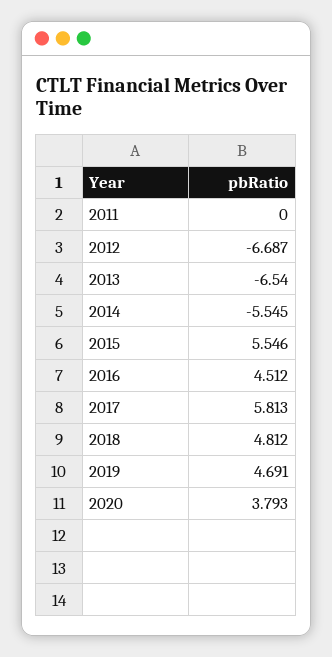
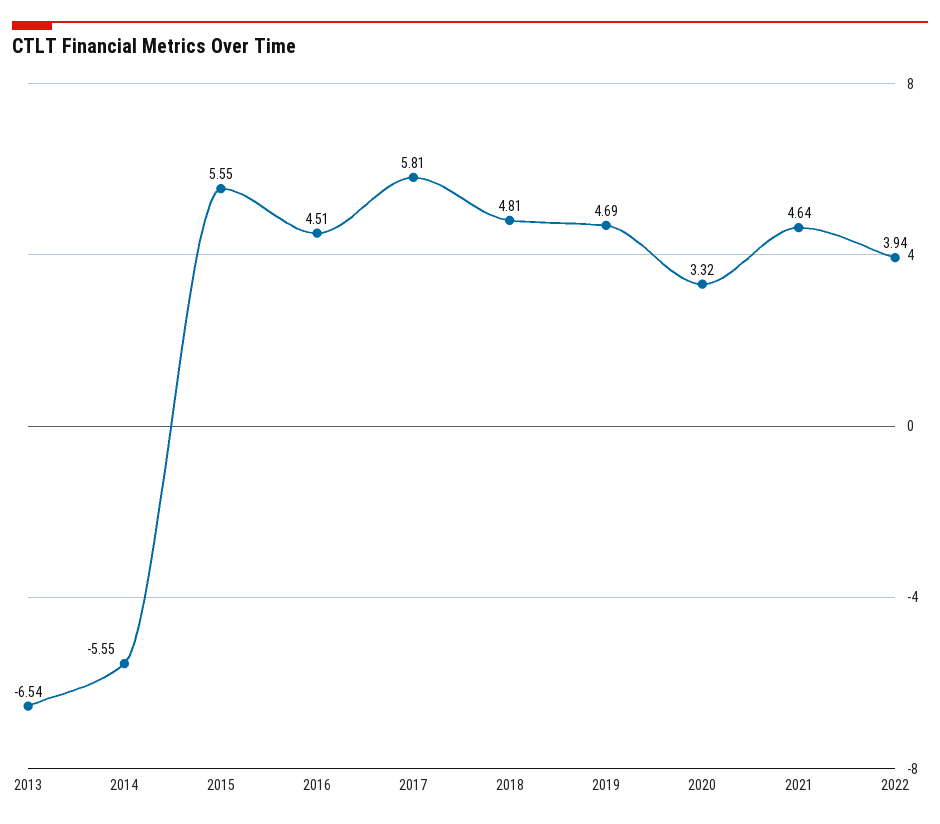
2011: 0 -> none
2012: -6.687 -> none
2020: 3.793 -> 3.32
2021: none -> 4.64
2022: none -> 3.94

